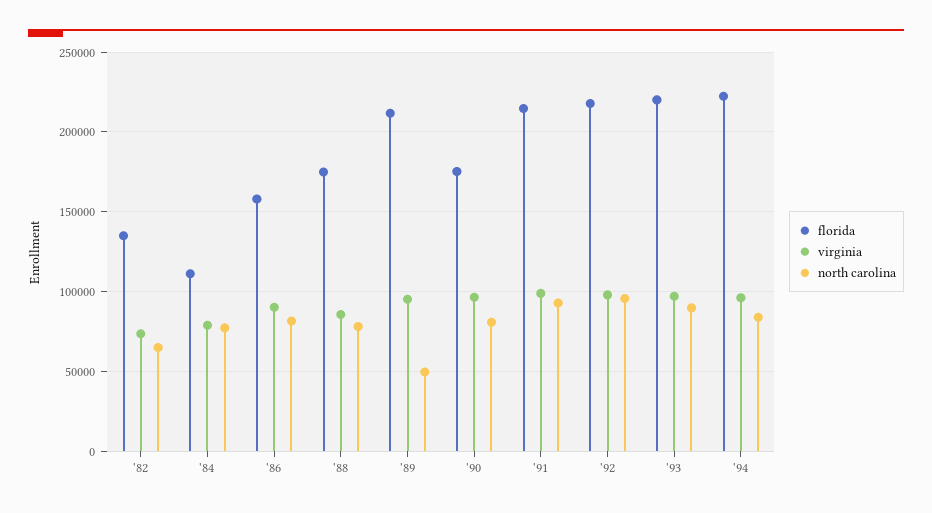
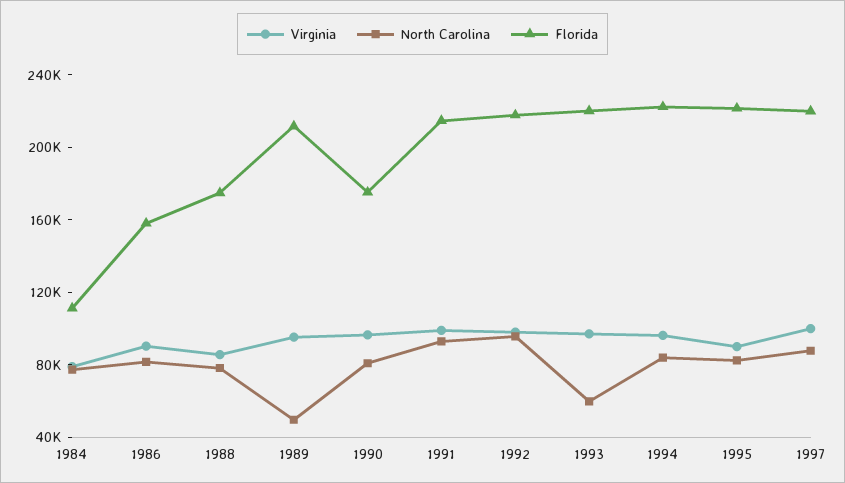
florida, '82: 135000 -> none
virginia, '82: 75000 -> none
north carolina, '82: 65000 -> none
north carolina, '93: 90000 -> 60000
virginia, 1995: none -> 90000
north carolina, 1995: none -> 80000
florida, 1995: none -> 220000
virginia, 1997: none -> 100000
north carolina, 1997: none -> 90000
florida, 1997: none -> 220000

